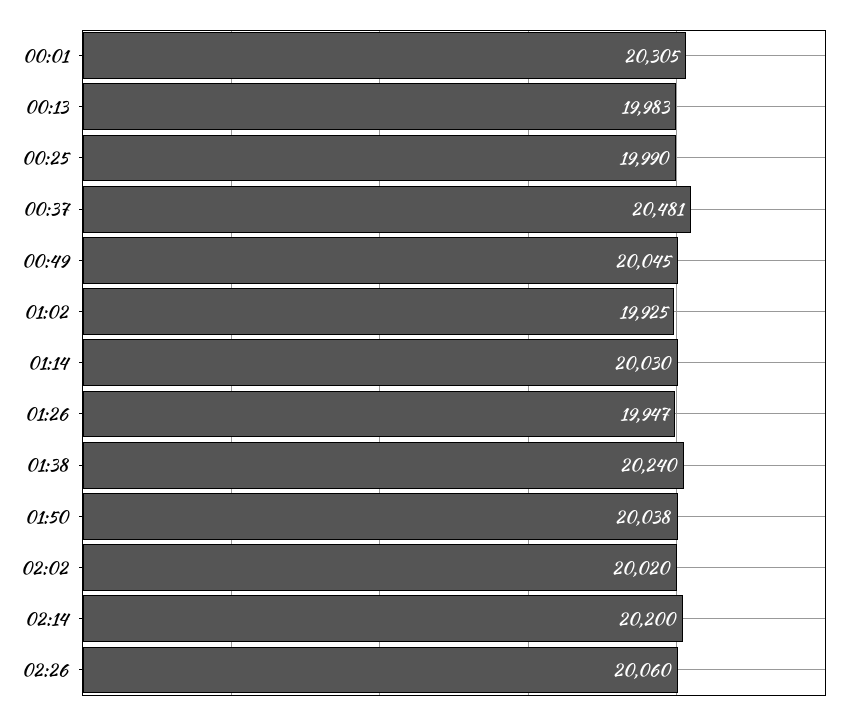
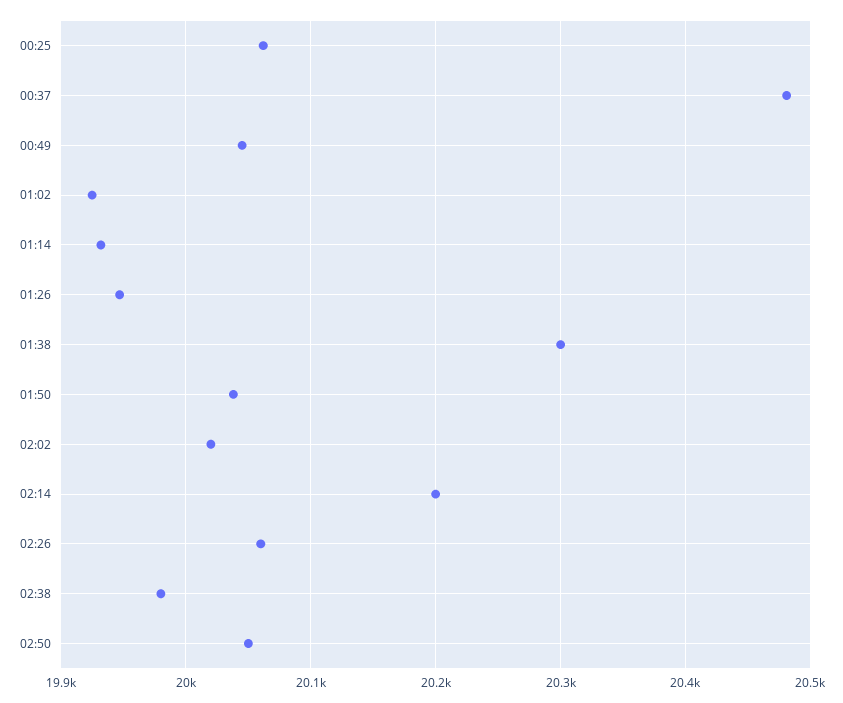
00:01: 20305 -> none
00:13: 19983 -> none
00:25: 19990 -> 20060
01:14: 20030 -> 19930
01:38: 20240 -> 20300
02:38: none -> 19980
02:50: none -> 20050

